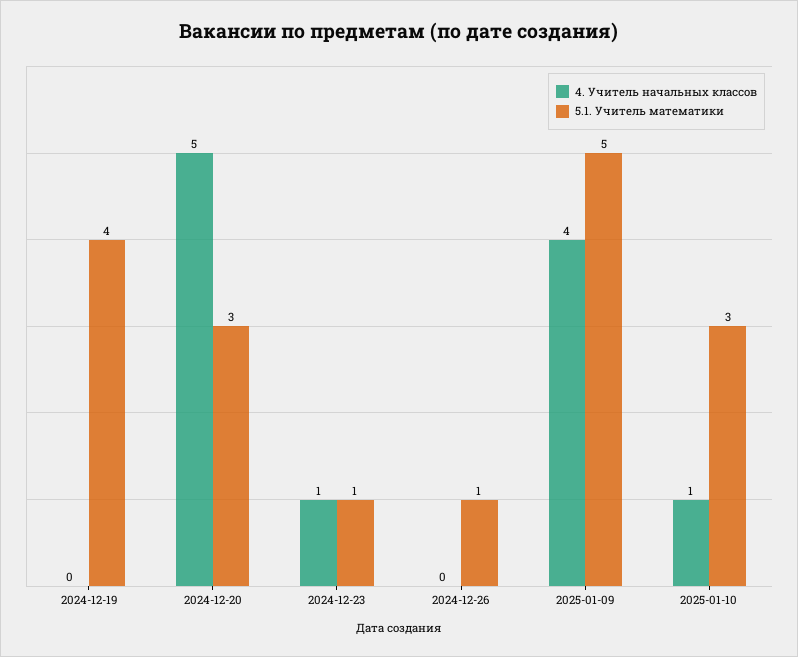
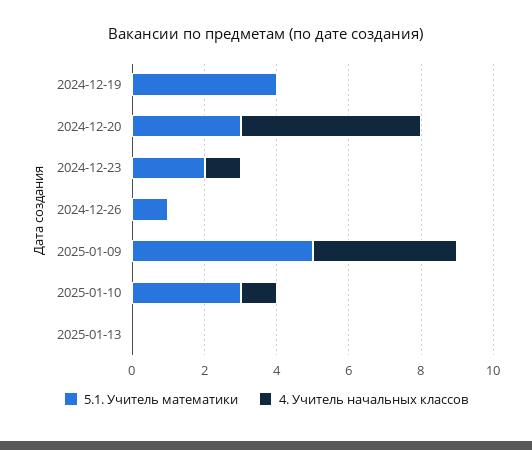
5.1. Учитель математики, 2024-12-23: 1 -> 2
5.1. Учитель математики, 2025-01-13: none -> 0
4. Учитель начальных классов, 2025-01-13: none -> 0

